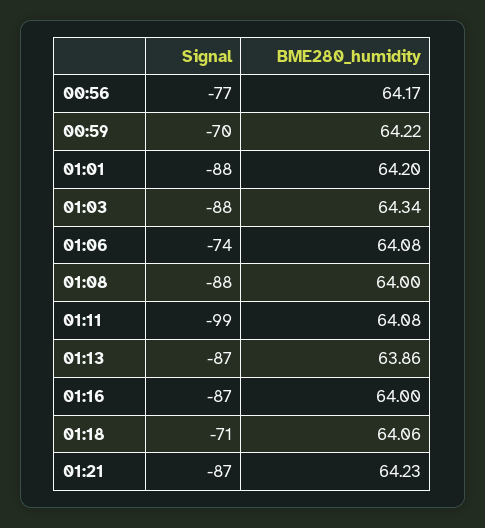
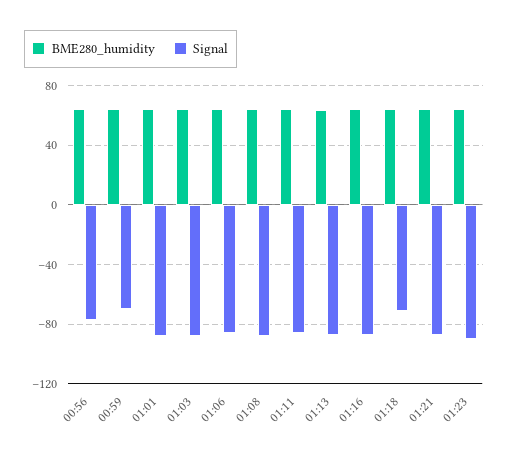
Signal, 01:06: -74 -> -85
Signal, 01:11: -99 -> -85
BME280_humidity, 01:23: none -> 65
Signal, 01:23: none -> -90

